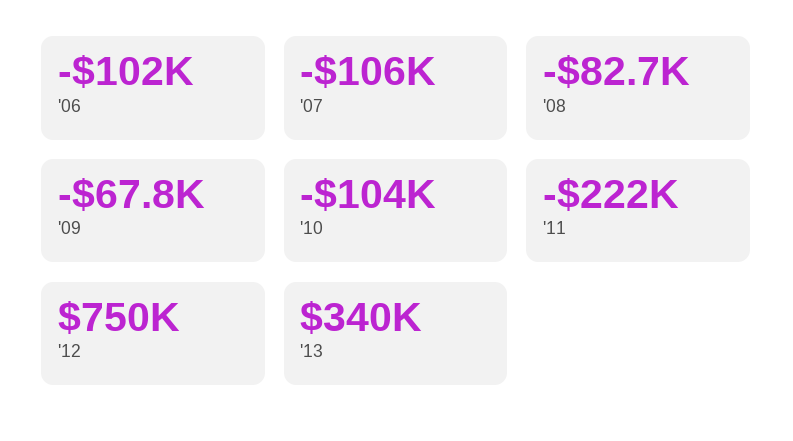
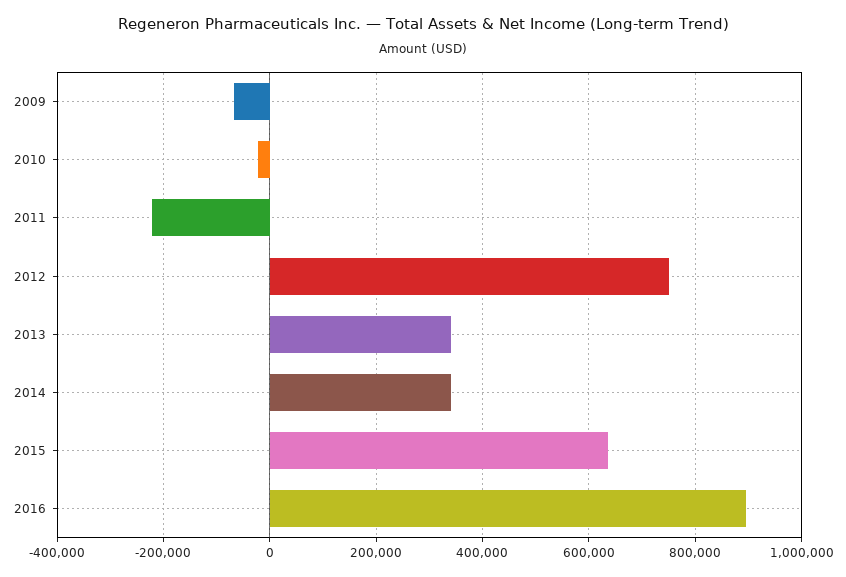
'06: -102000 -> none
'07: -106000 -> none
'08: -82700 -> none
'10: -104000 -> -20000
2014: none -> 340000
2015: none -> 640000
2016: none -> 900000

